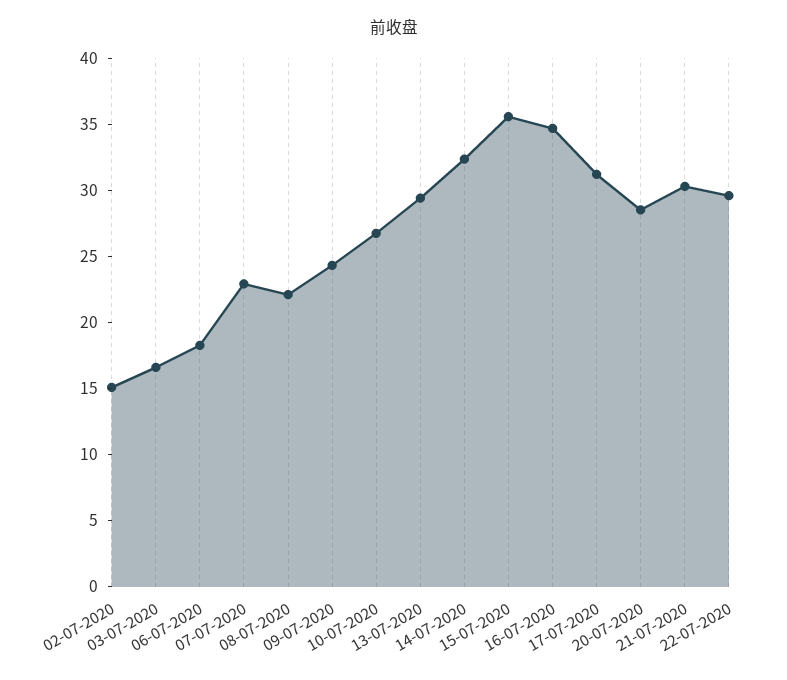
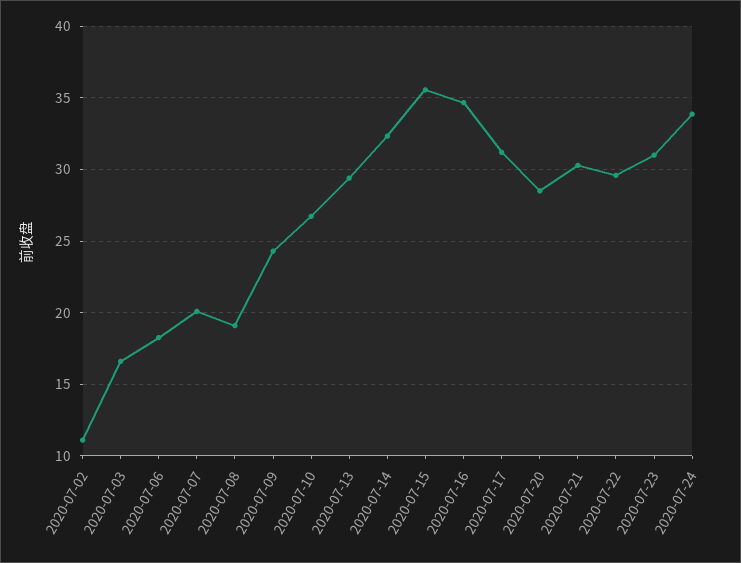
02-07-2020: 15 -> 11
07-07-2020: 23 -> 20
08-07-2020: 22 -> 19
2020-07-23: none -> 31
2020-07-24: none -> 34

